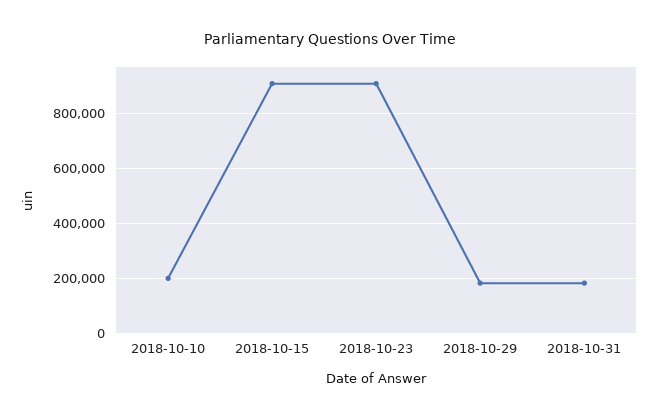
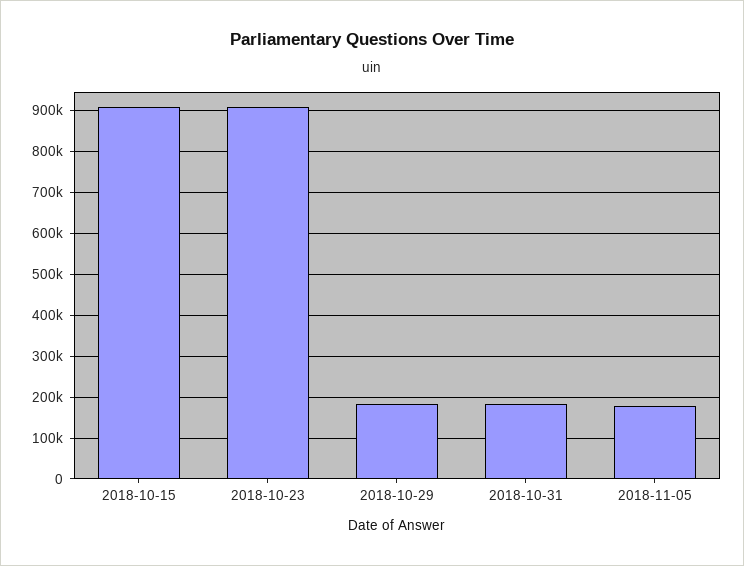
2018-10-10: 200000 -> none
2018-11-05: none -> 180000

